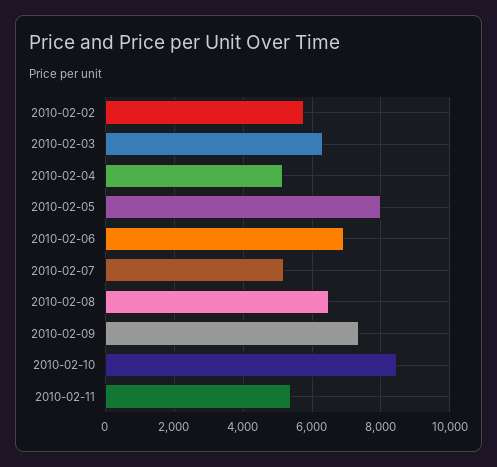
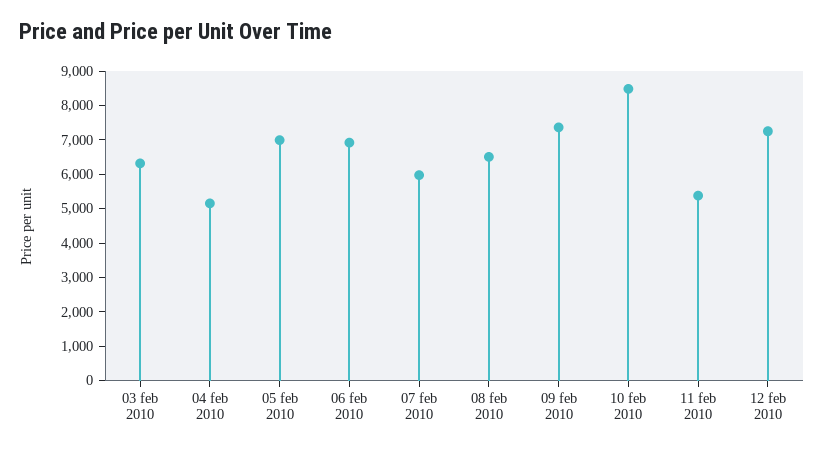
2010-02-02: 5800 -> none
2010-02-05: 8000 -> 7000
2010-02-07: 5200 -> 6000
12 feb 2010: none -> 7250

